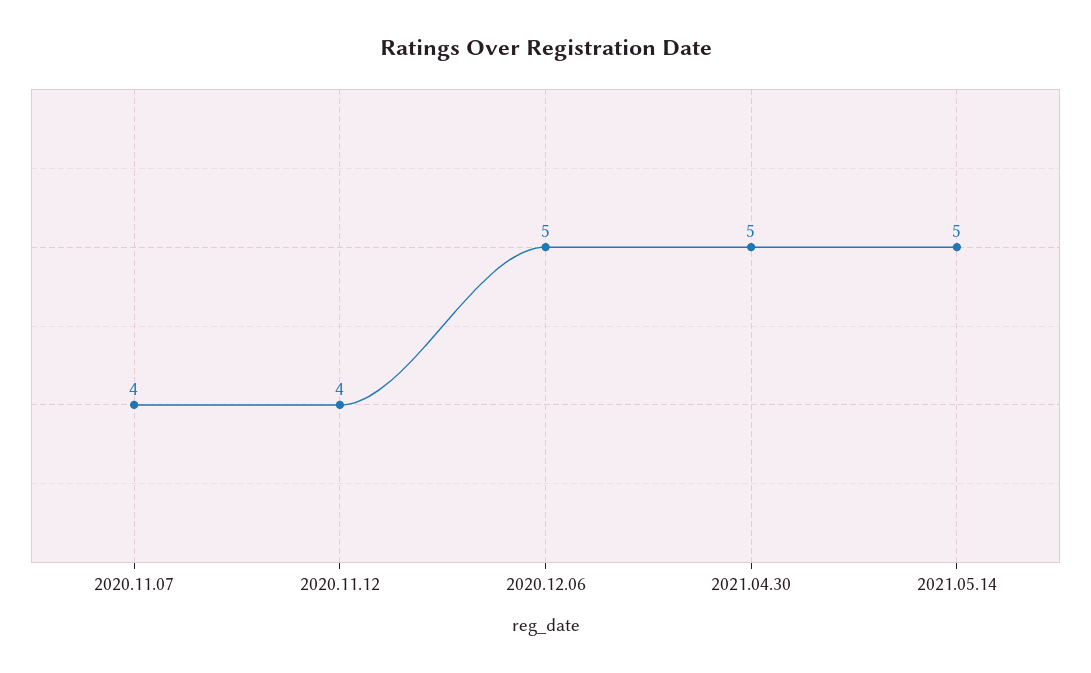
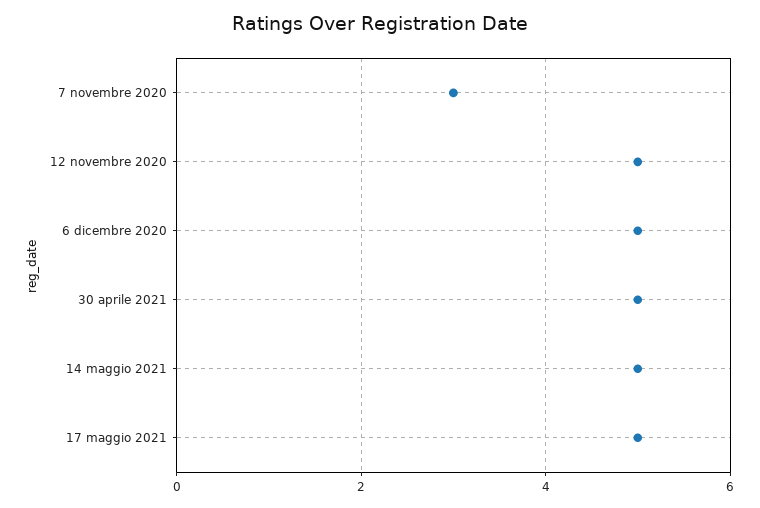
2020.11.07: 4 -> 3
2020.11.12: 4 -> 5
17 maggio 2021: none -> 5

